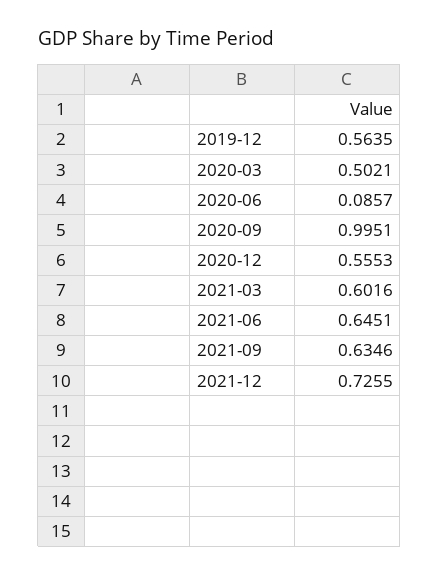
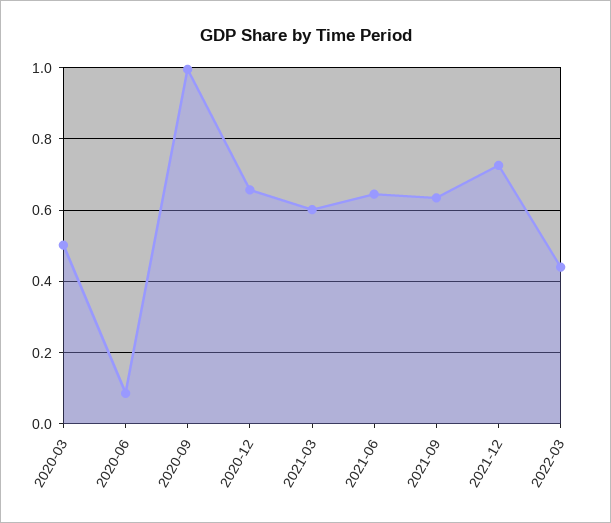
2019-12: 0.5635 -> none
2020-12: 0.5553 -> 0.66
2022-03: none -> 0.44

